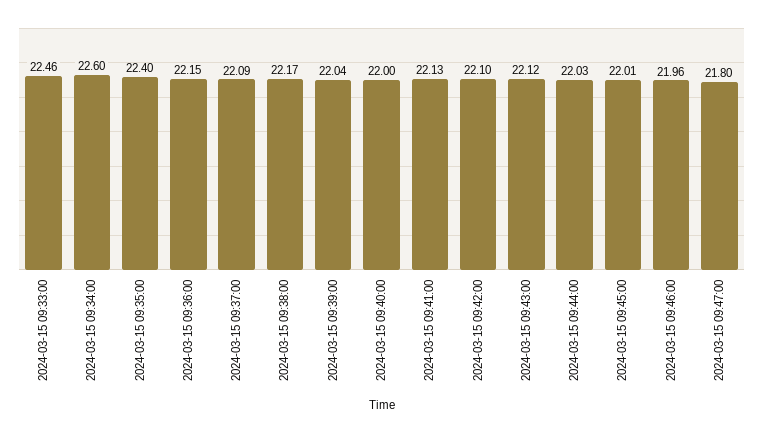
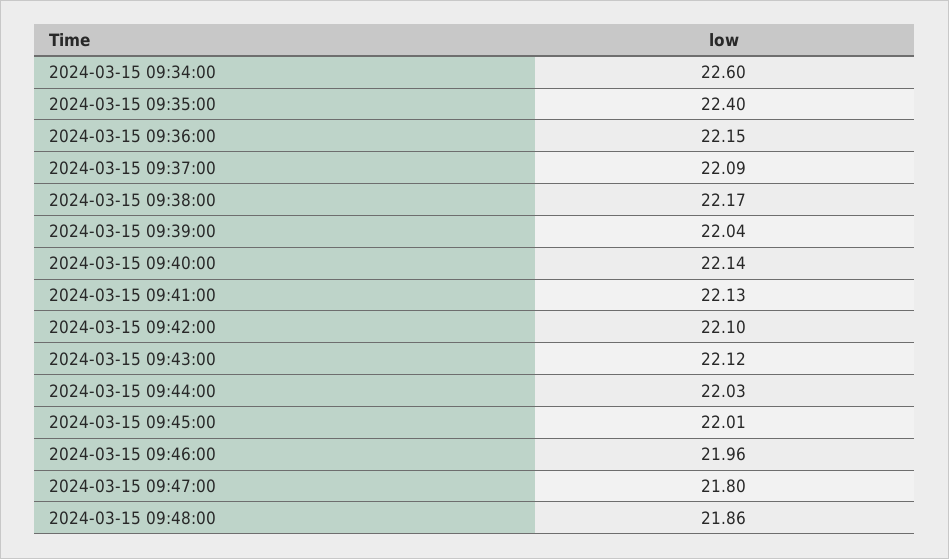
2024-03-15 09:33:00: 22.46 -> none
2024-03-15 09:40:00: 22 -> 22.14
2024-03-15 09:48:00: none -> 21.86

